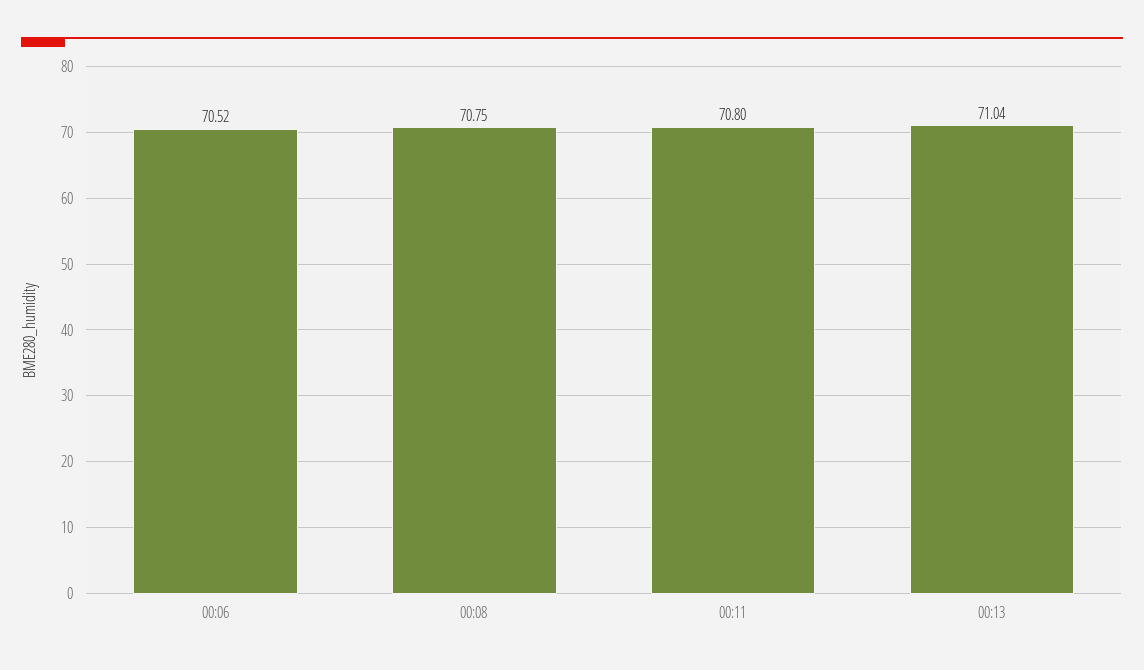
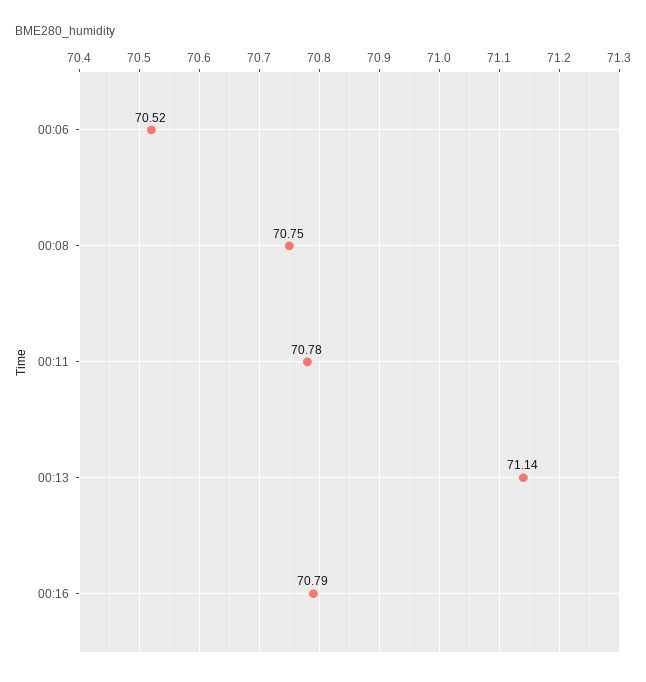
00:11: 70.8 -> 70.78
00:13: 71.04 -> 71.14
00:16: none -> 70.79

